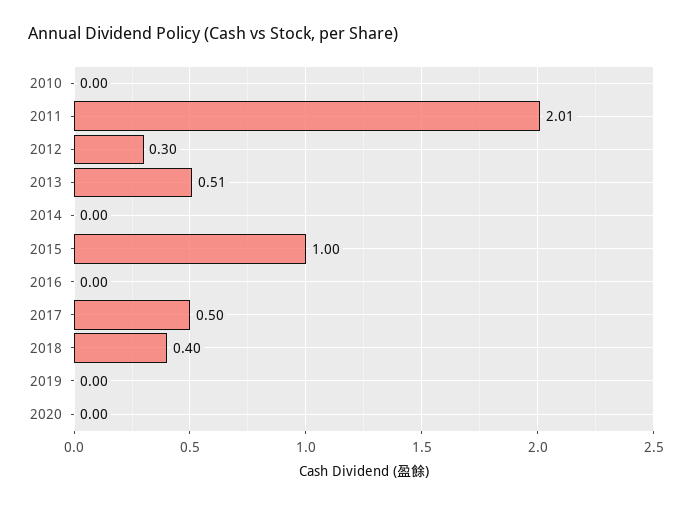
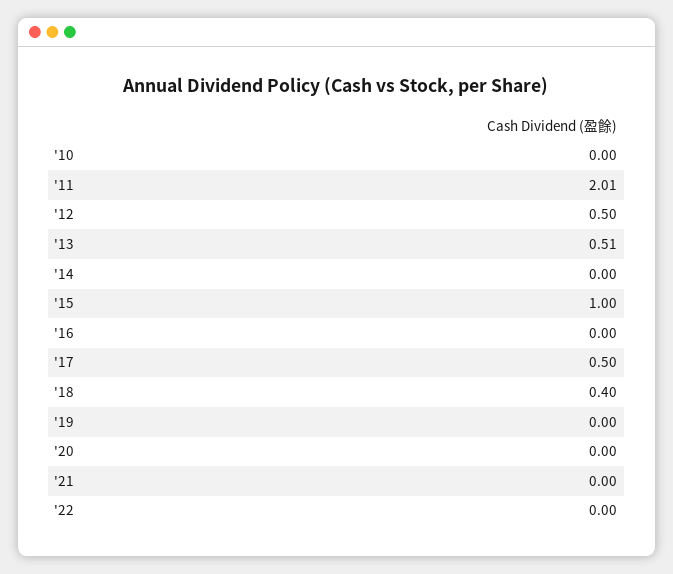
2012: 0.3 -> 0.5
'21: none -> 0
'22: none -> 0

